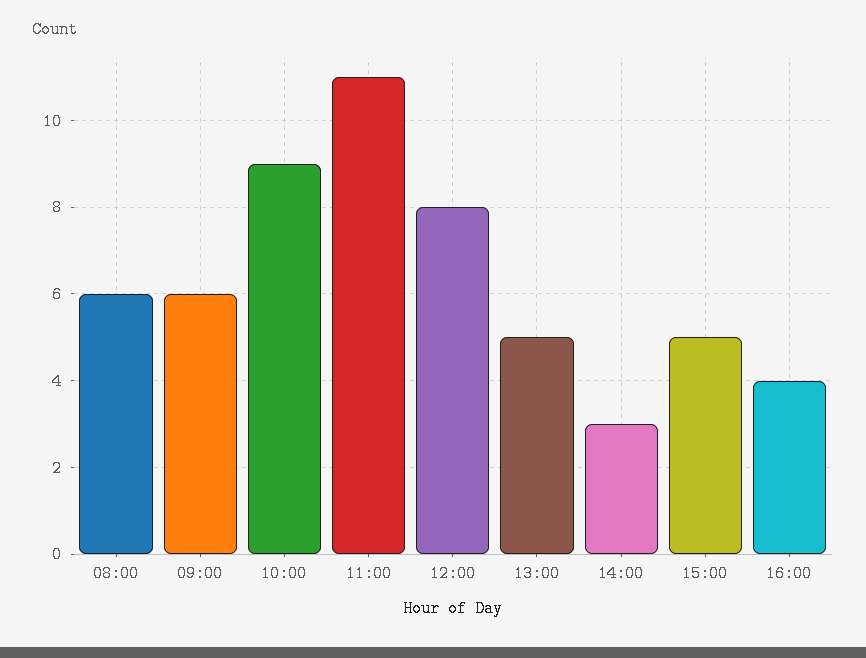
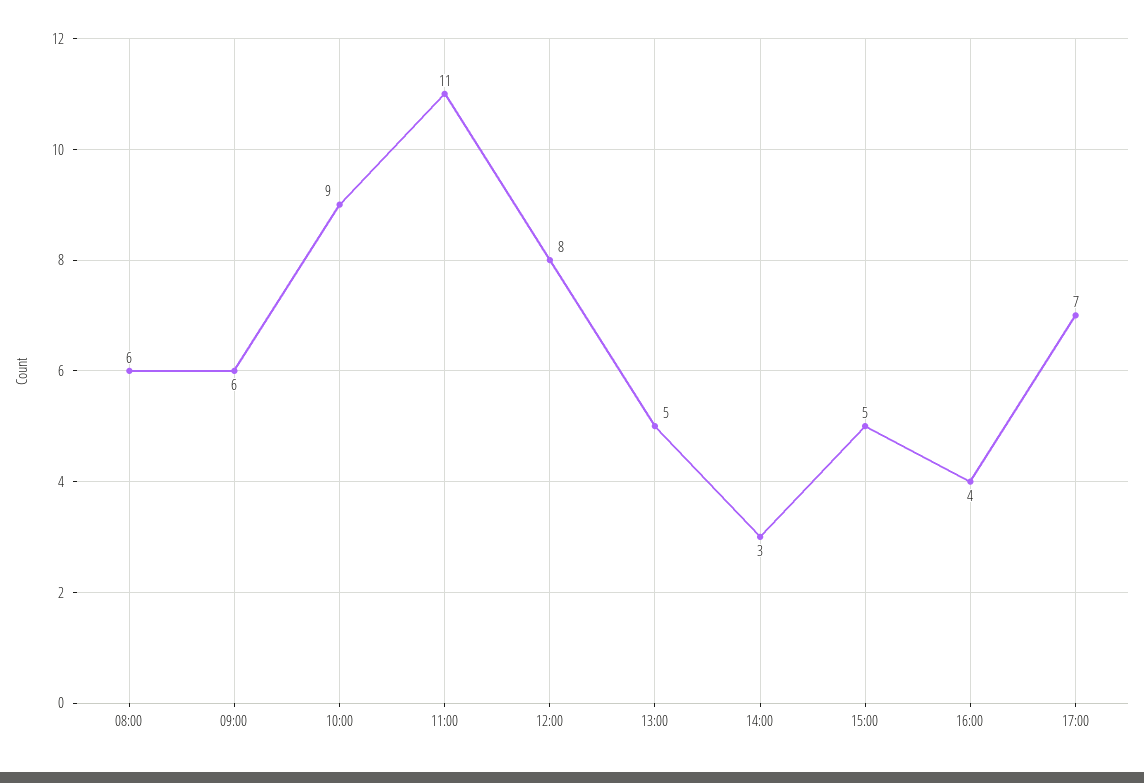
17:00: none -> 7

